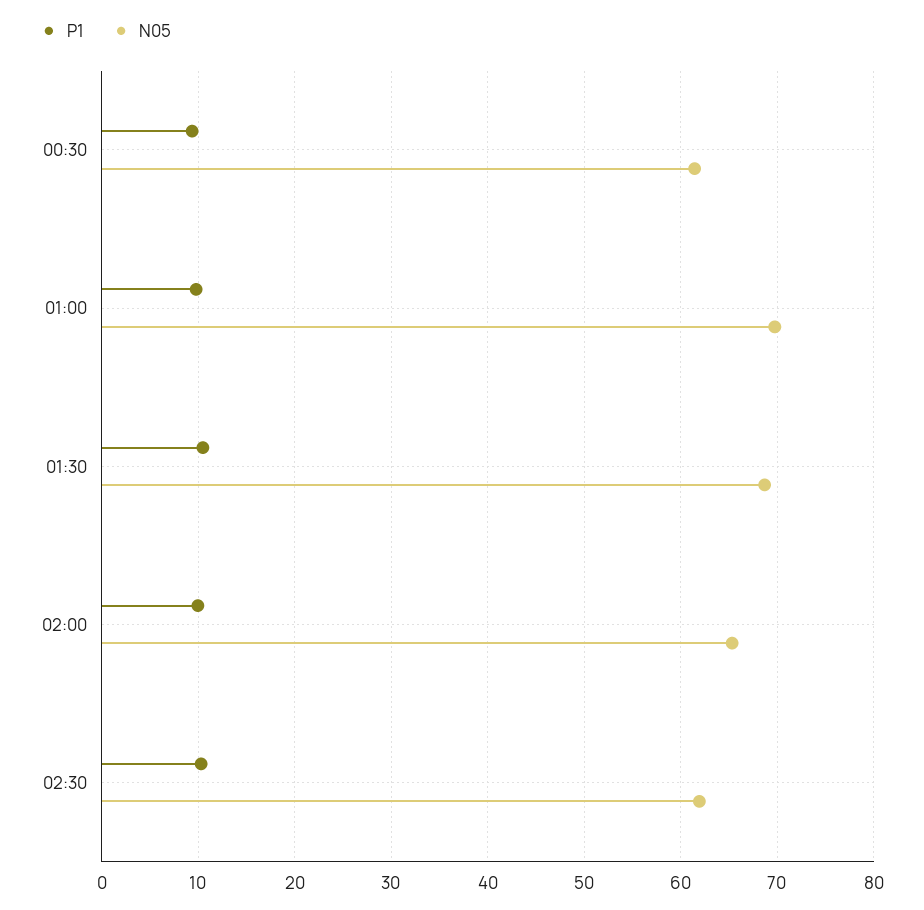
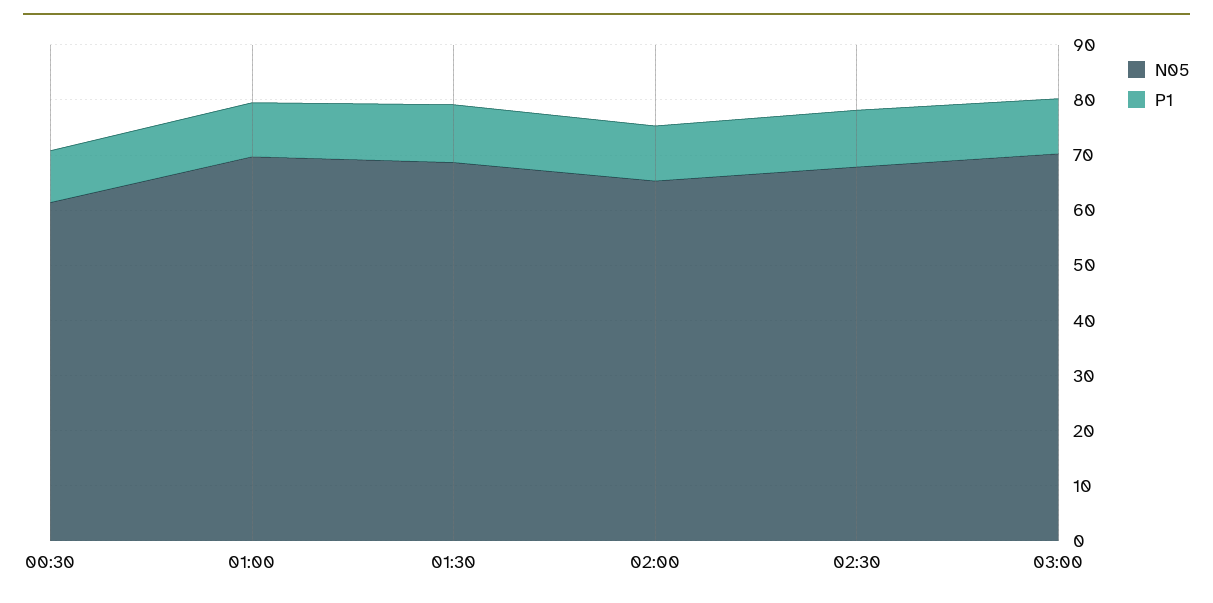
N05, 02:30: 62 -> 68
N05, 03:00: none -> 70
P1, 03:00: none -> 10

